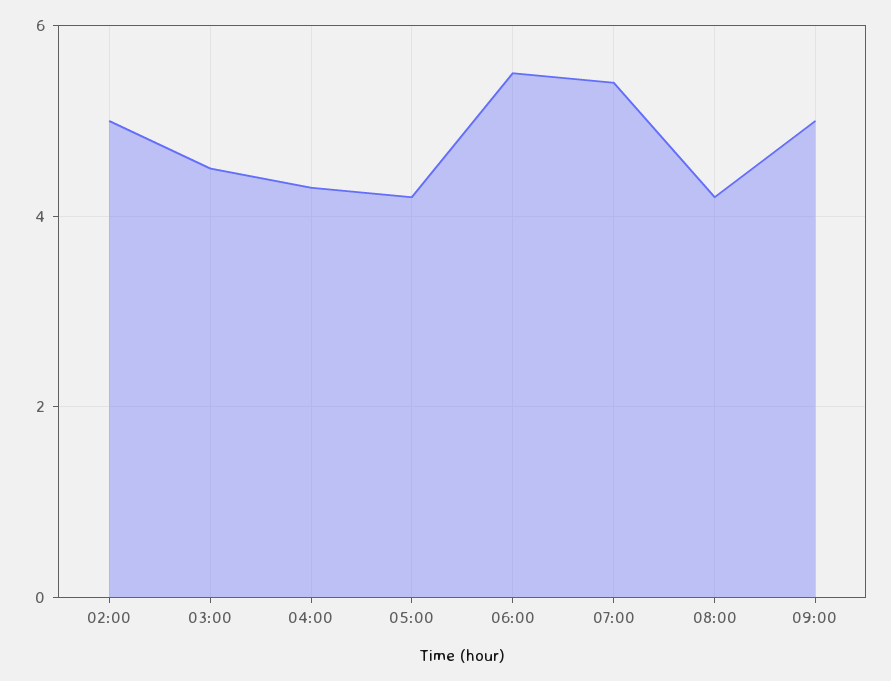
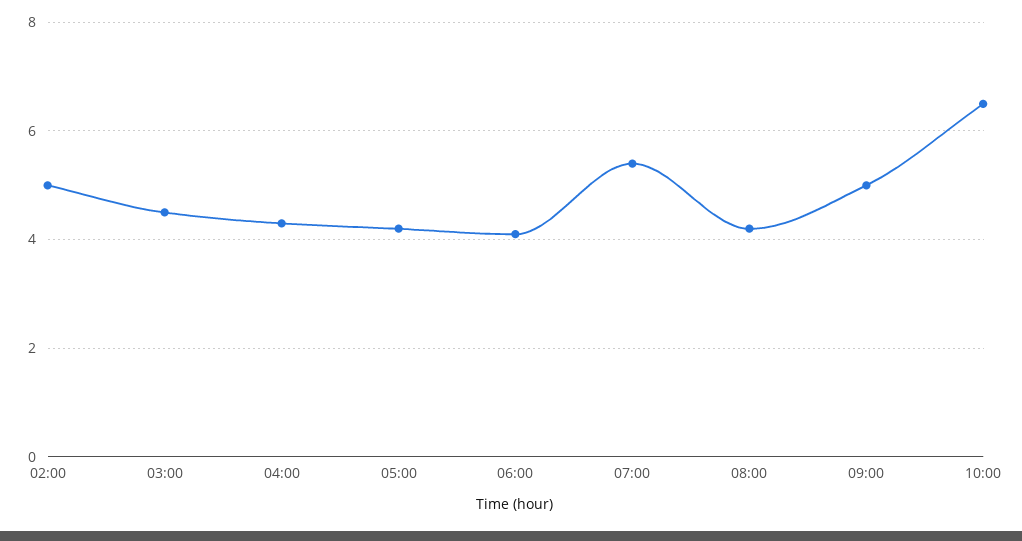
06:00: 5.5 -> 4
10:00: none -> 6.5

